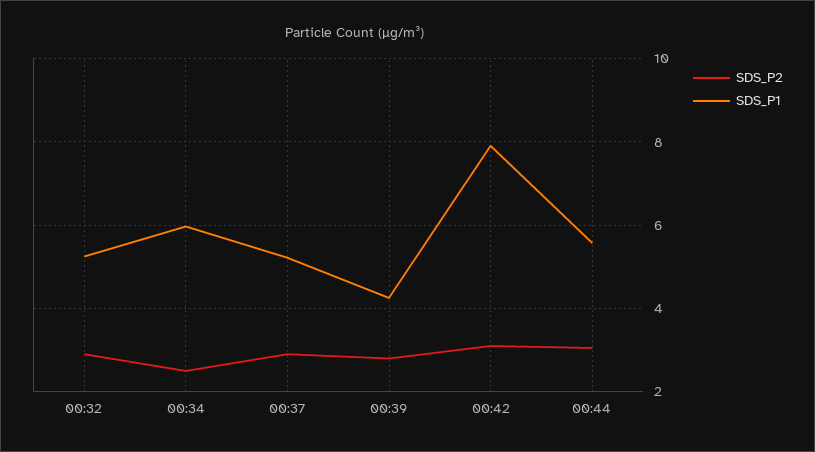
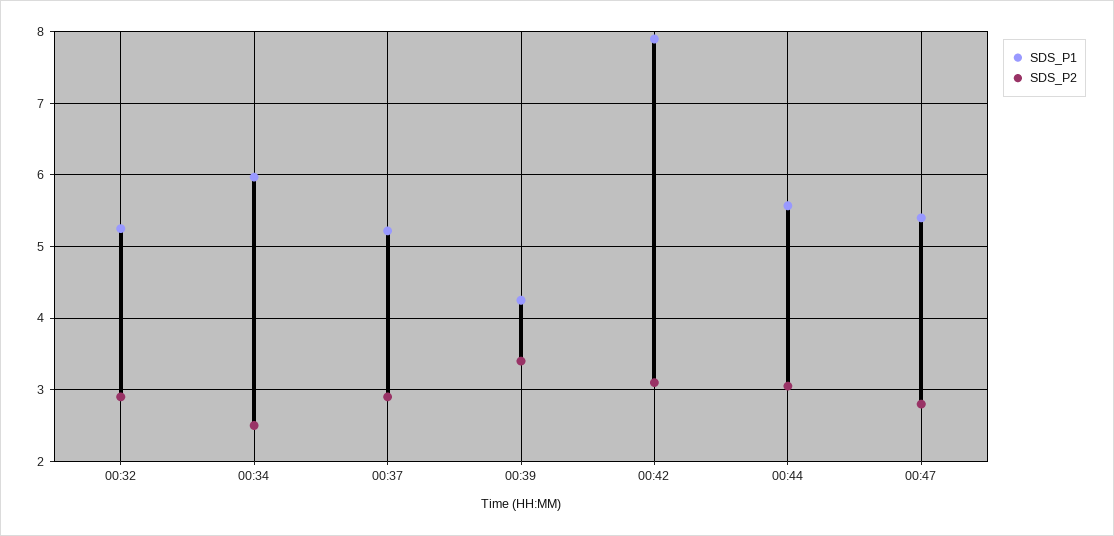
SDS_P2, 00:39: 2.8 -> 3.4
SDS_P1, 00:47: none -> 5.4
SDS_P2, 00:47: none -> 2.8

